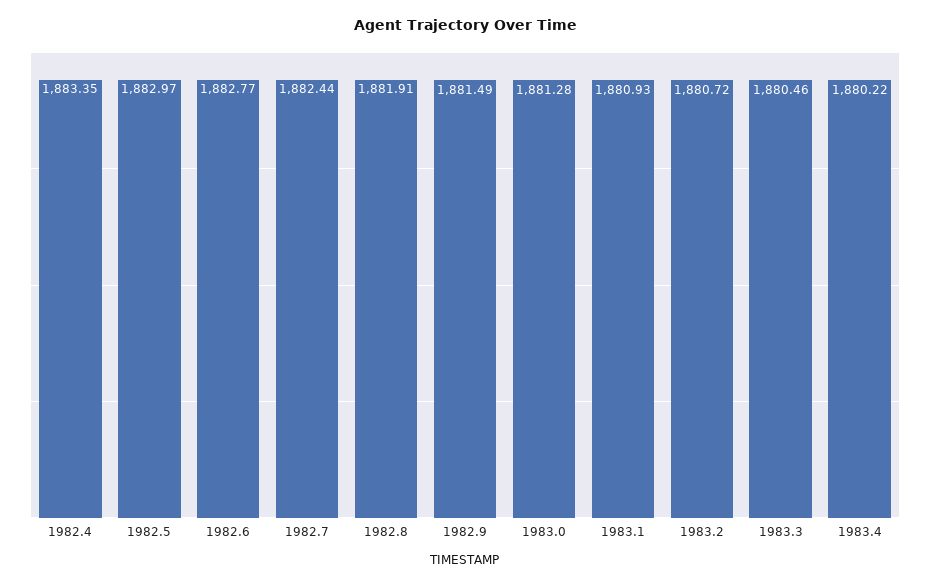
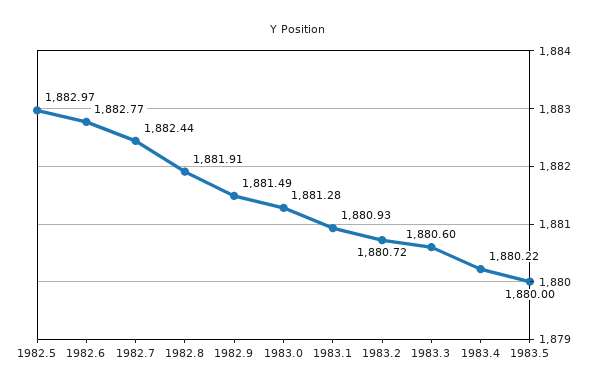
1982.4: 1883.35 -> none
1983.3: 1880.46 -> 1880.6
1983.5: none -> 1880

